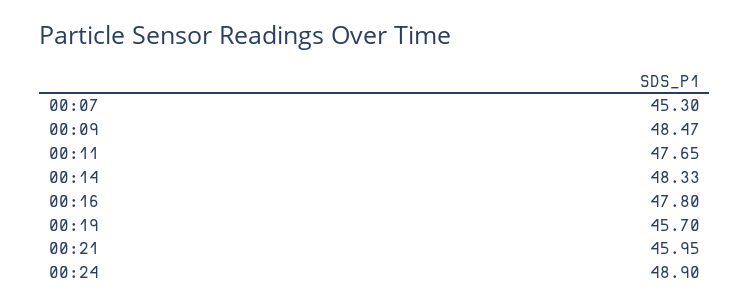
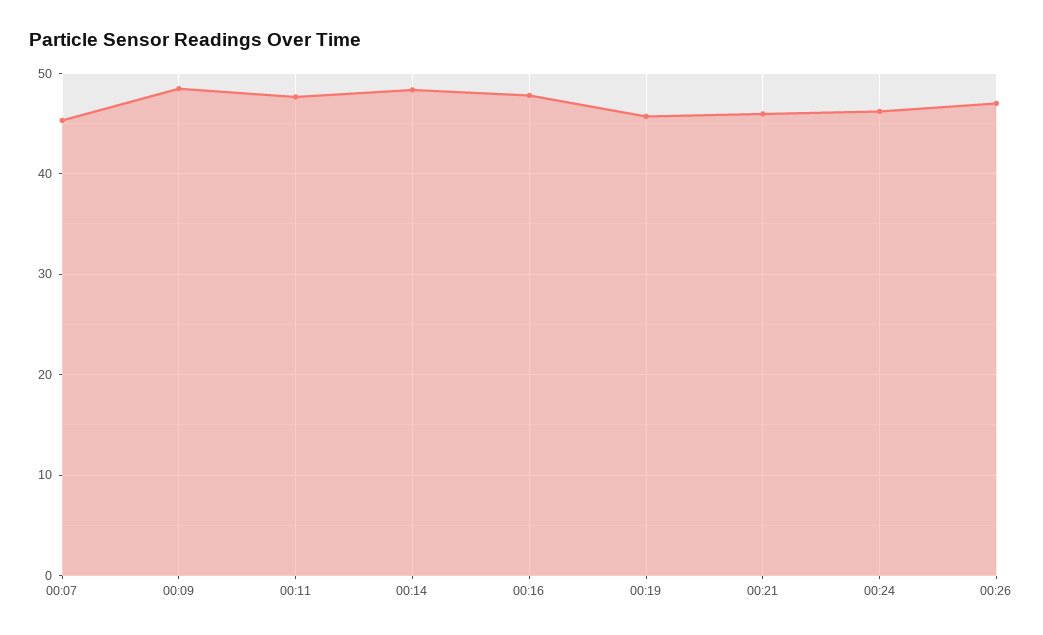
00:24: 48.9 -> 46
00:26: none -> 47

